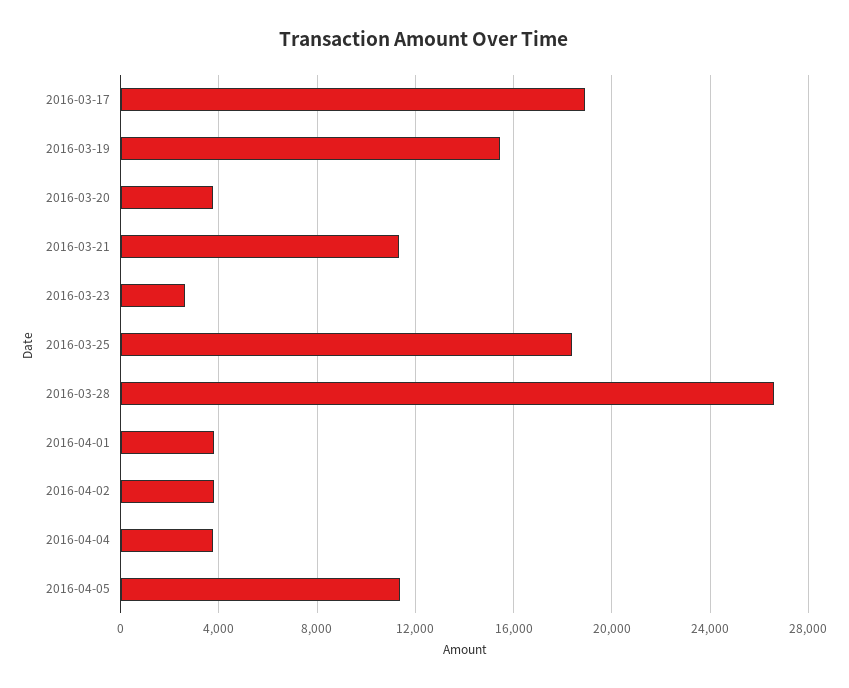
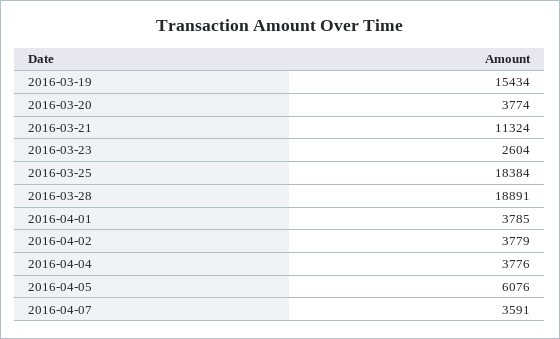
2016-03-17: 19000 -> none
2016-03-28: 26500 -> 18891
2016-04-05: 11500 -> 6076
2016-04-07: none -> 3591

